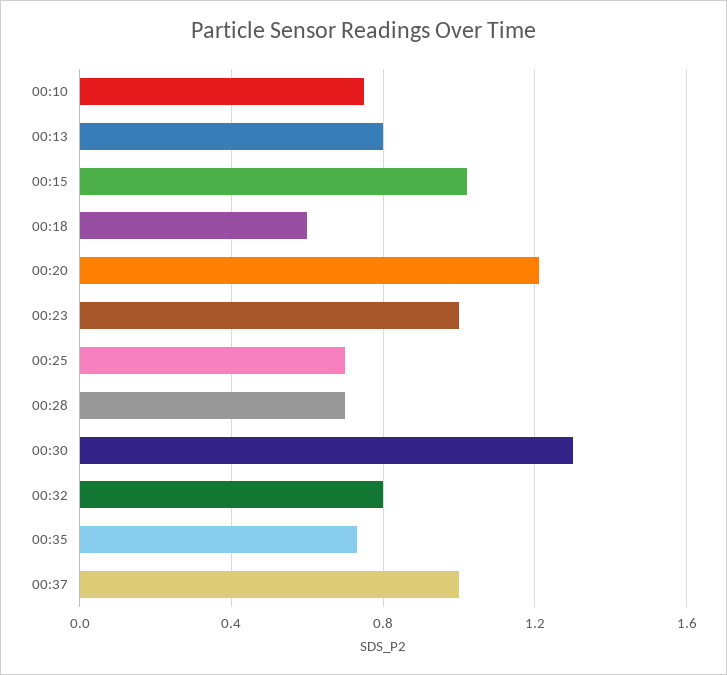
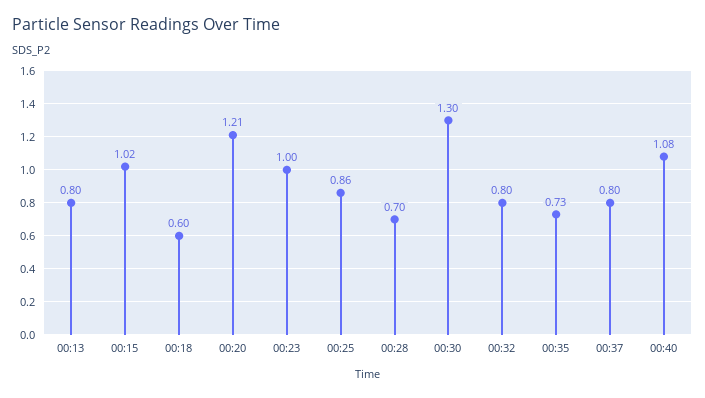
00:10: 0.75 -> none
00:25: 0.7 -> 0.86
00:37: 1 -> 0.8
00:40: none -> 1.08

